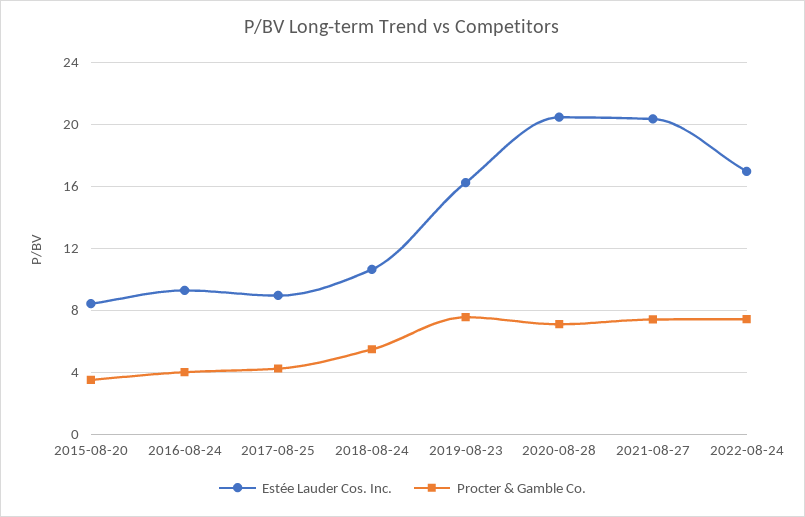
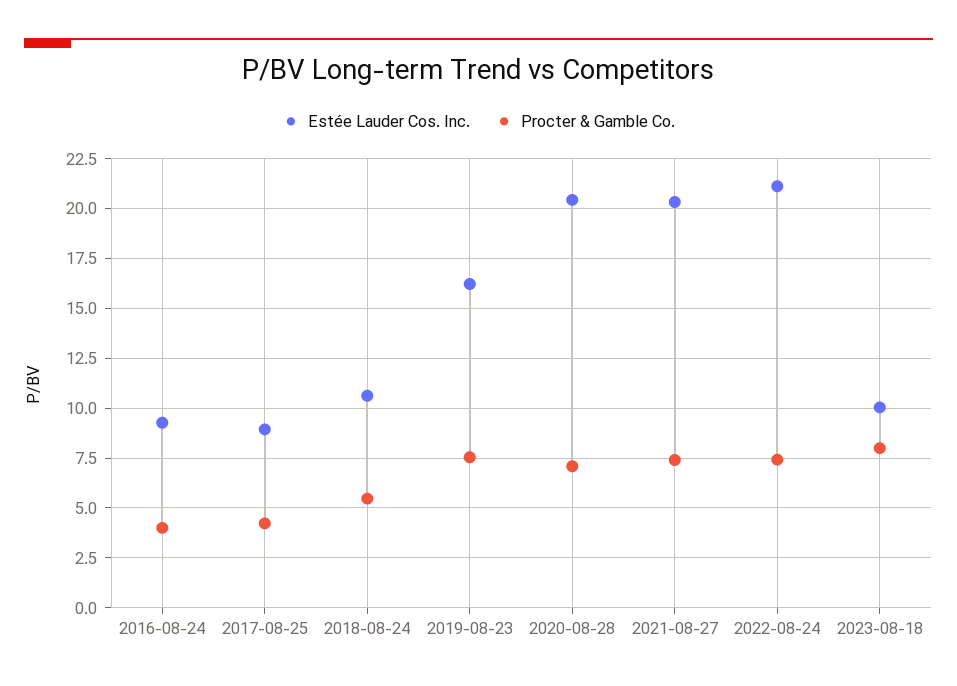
Estée Lauder Cos. Inc., 2015-08-20: 8.5 -> none
Procter & Gamble Co., 2015-08-20: 3.5 -> none
Estée Lauder Cos. Inc., 2022-08-24: 17 -> 21
Estée Lauder Cos. Inc., 2023-08-18: none -> 10
Procter & Gamble Co., 2023-08-18: none -> 8

